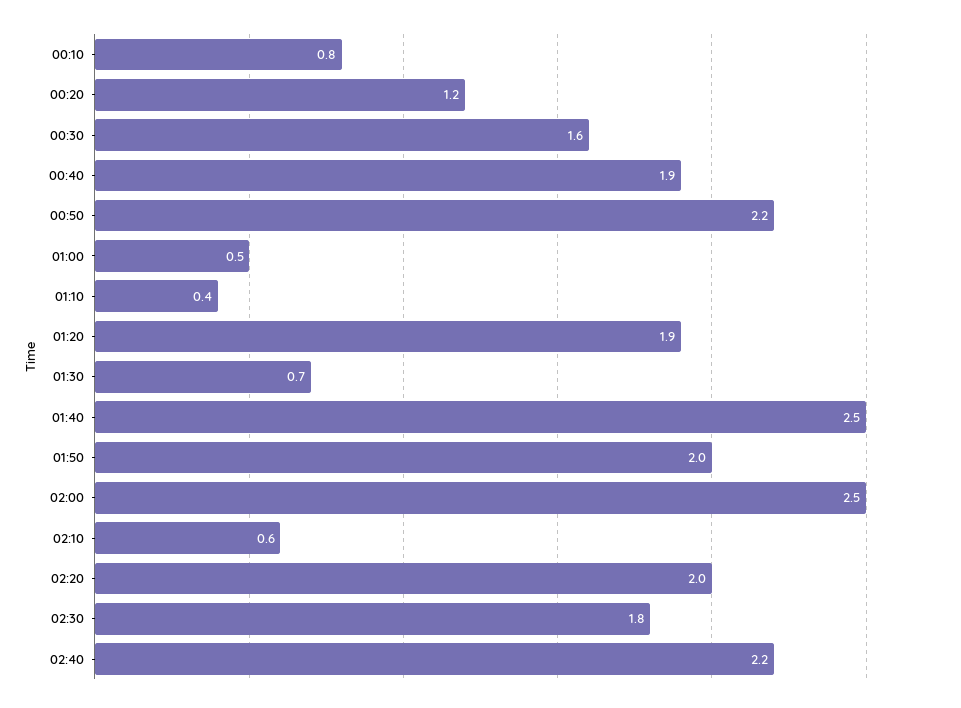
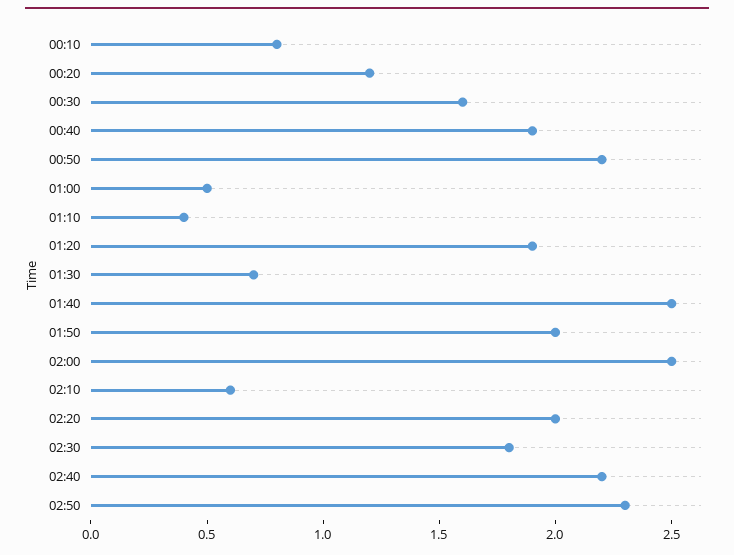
02:50: none -> 2.3

